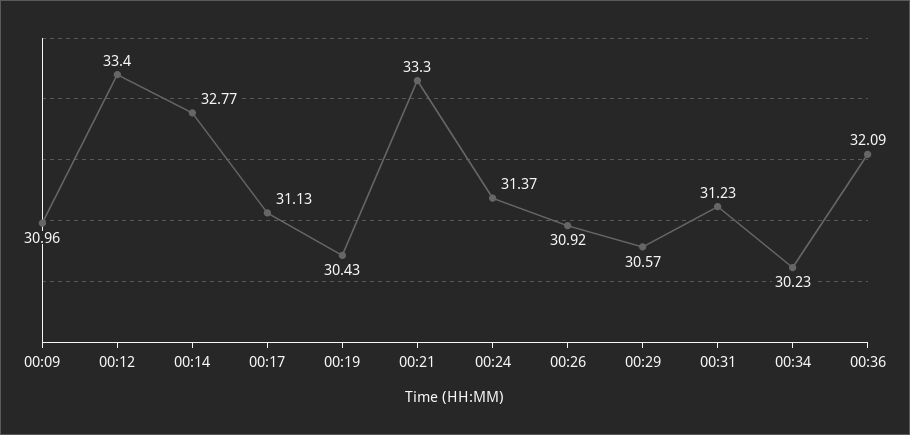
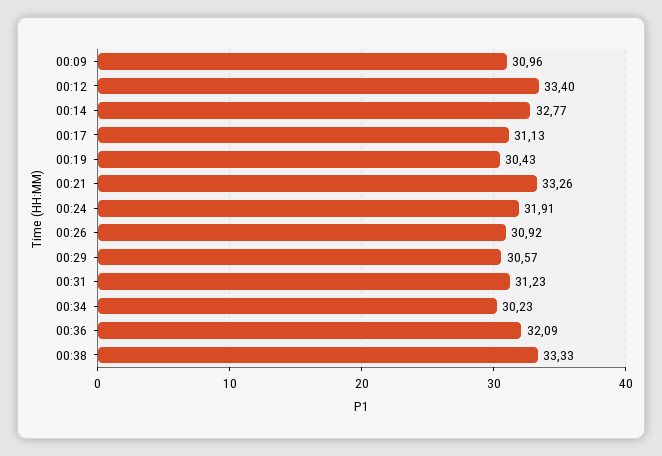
00:21: 33.3 -> 33.26
00:24: 31.37 -> 31.91
00:38: none -> 33.33

